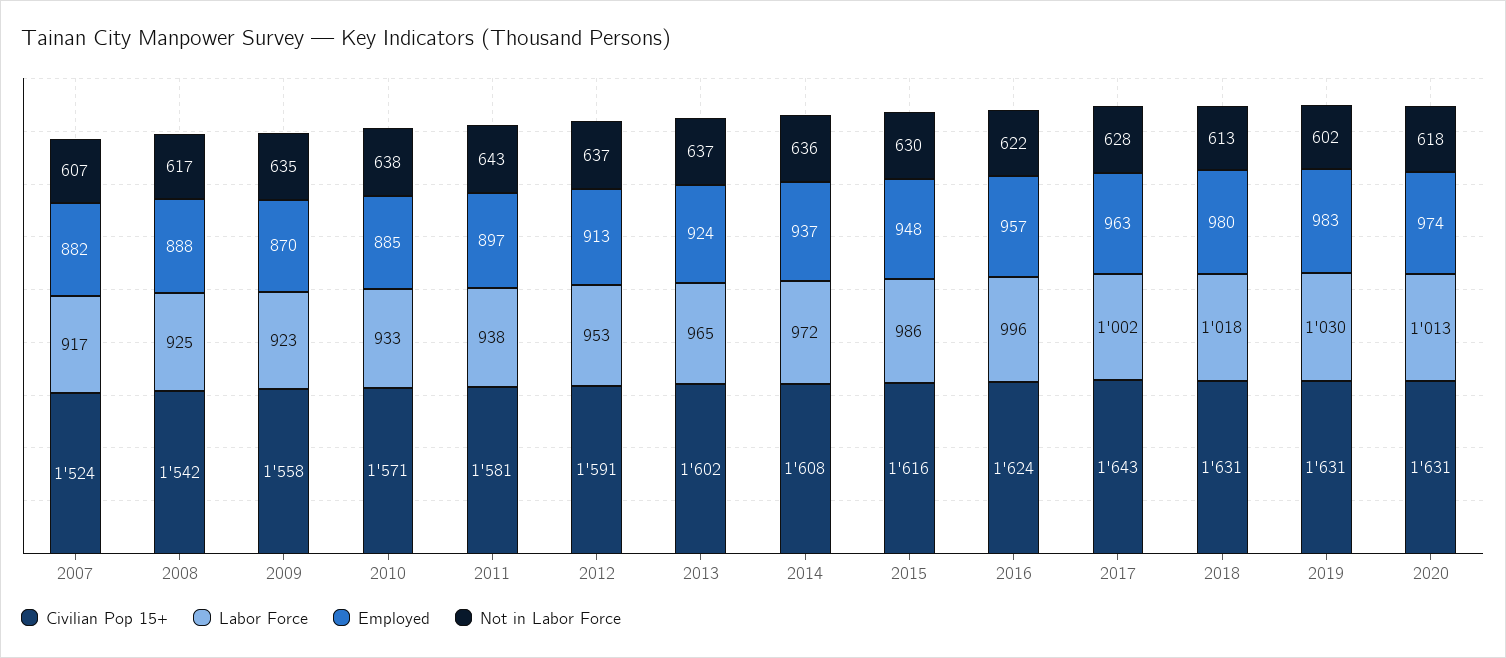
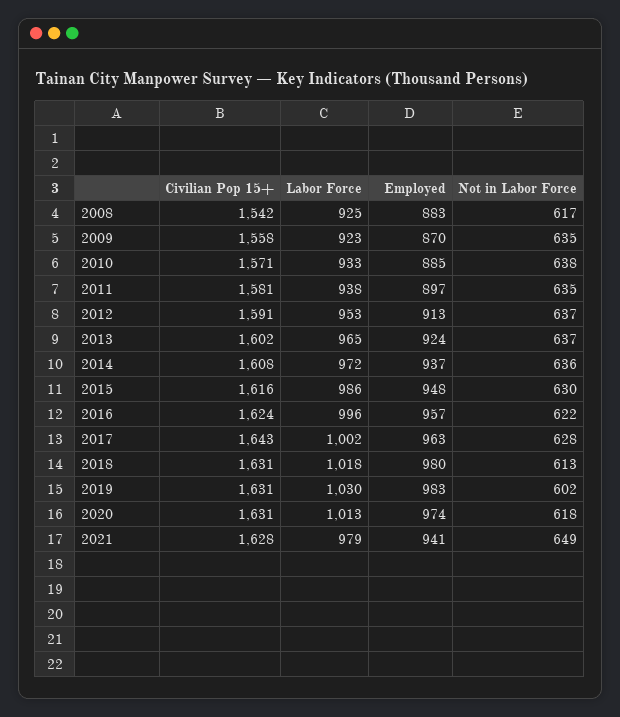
Civilian Pop 15+, 2007: 1524 -> none
Labor Force, 2007: 917 -> none
Employed, 2007: 882 -> none
Not in Labor Force, 2007: 607 -> none
Employed, 2008: 888 -> 883
Not in Labor Force, 2011: 643 -> 635
Civilian Pop 15+, 2021: none -> 1628
Labor Force, 2021: none -> 979
Employed, 2021: none -> 941
Not in Labor Force, 2021: none -> 649

